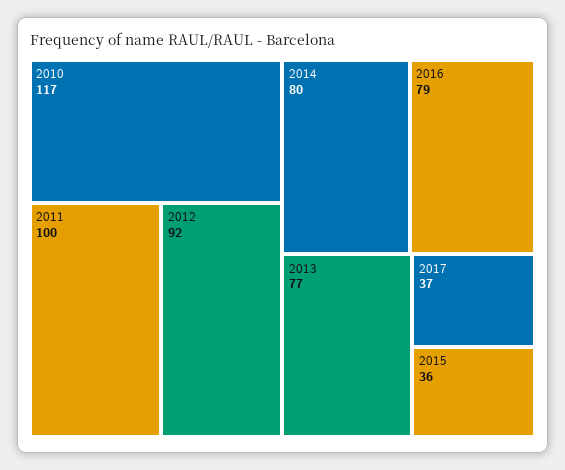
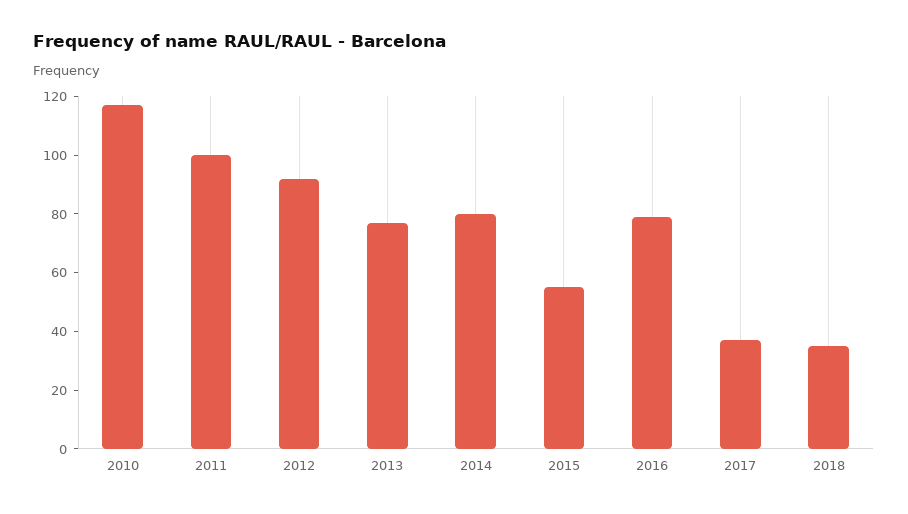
2015: 36 -> 55
2018: none -> 35

